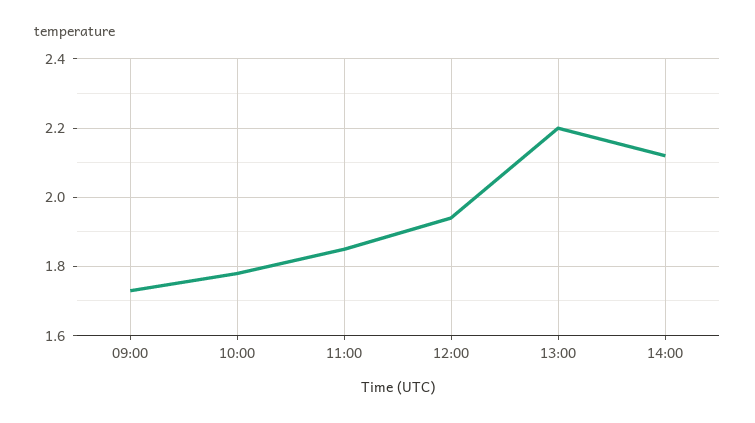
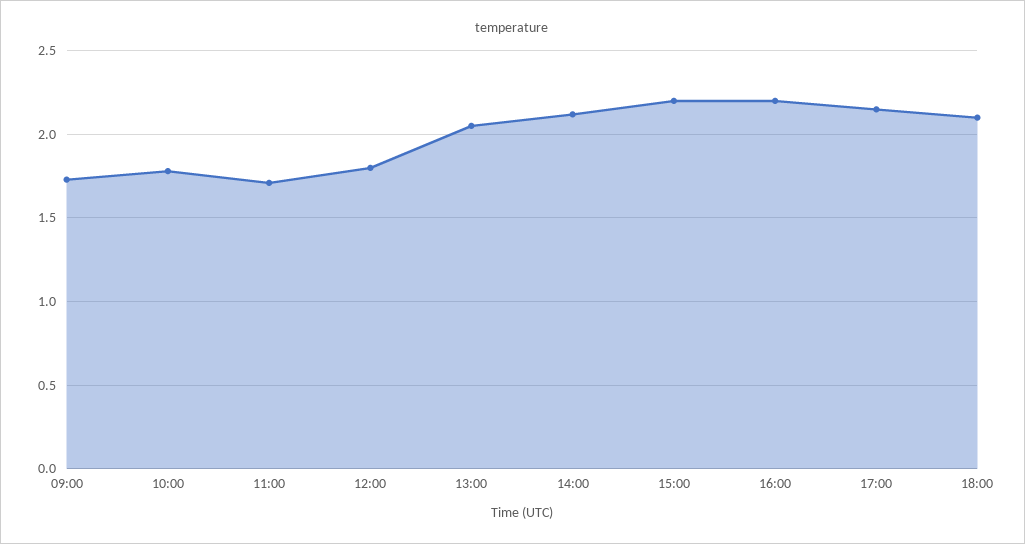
11:00: 1.85 -> 1.7
12:00: 1.95 -> 1.8
13:00: 2.2 -> 2.05
15:00: none -> 2.2
16:00: none -> 2.2
17:00: none -> 2.15
18:00: none -> 2.1

